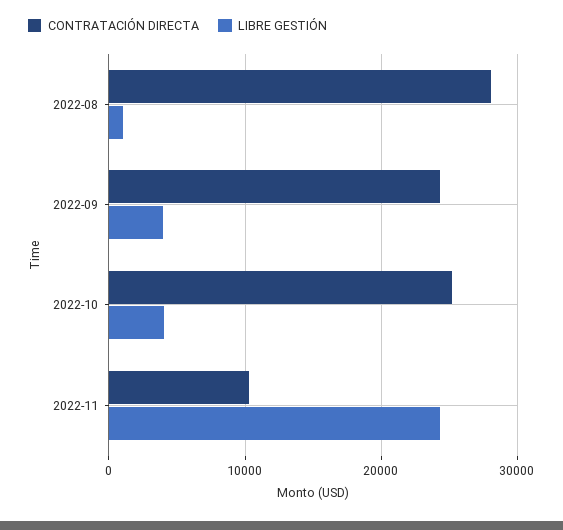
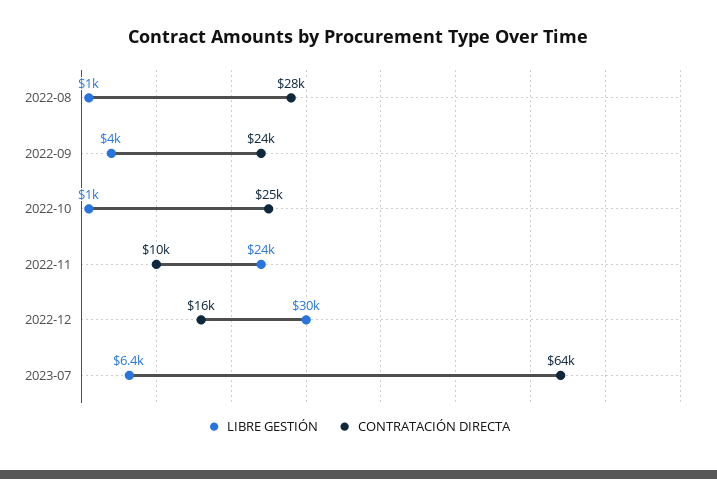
LIBRE GESTIÓN, 2022-10: 4000 -> 1000
LIBRE GESTIÓN, 2022-12: none -> 30000
CONTRATACIÓN DIRECTA, 2022-12: none -> 16000
LIBRE GESTIÓN, 2023-07: none -> 6400
CONTRATACIÓN DIRECTA, 2023-07: none -> 64000

